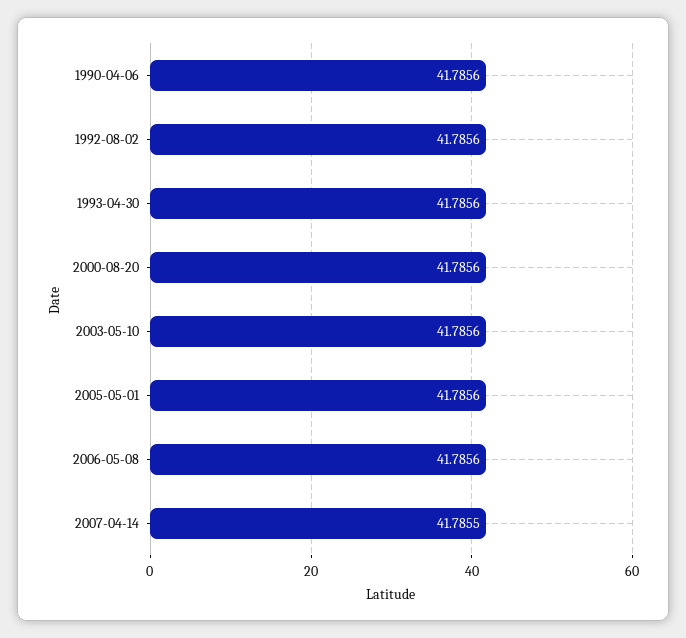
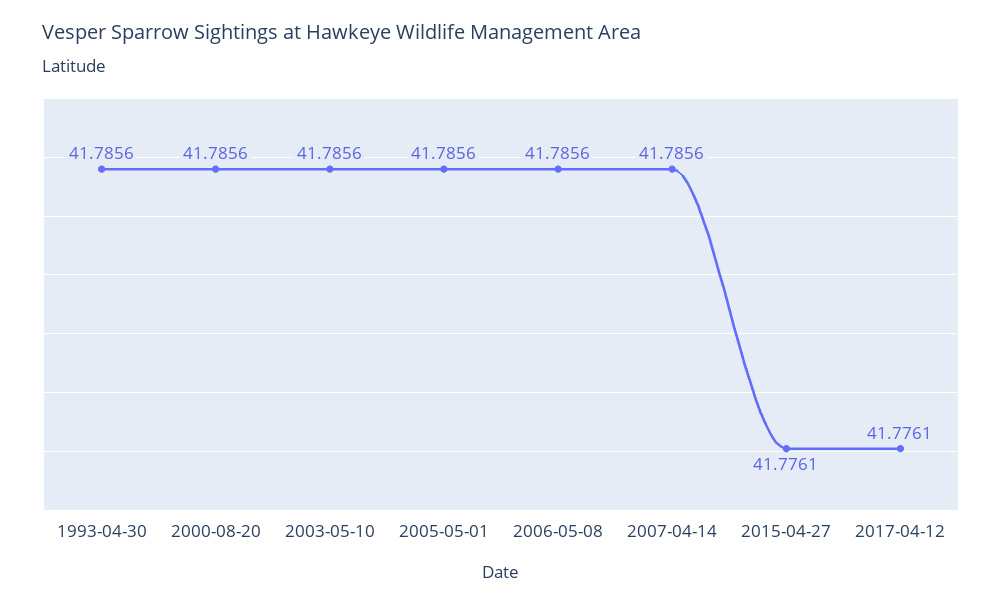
1990-04-06: 41.7856 -> none
1992-08-02: 41.7856 -> none
2007-04-14: 41.7855 -> 41.7856
2015-04-27: none -> 41.7761
2017-04-12: none -> 41.7761

